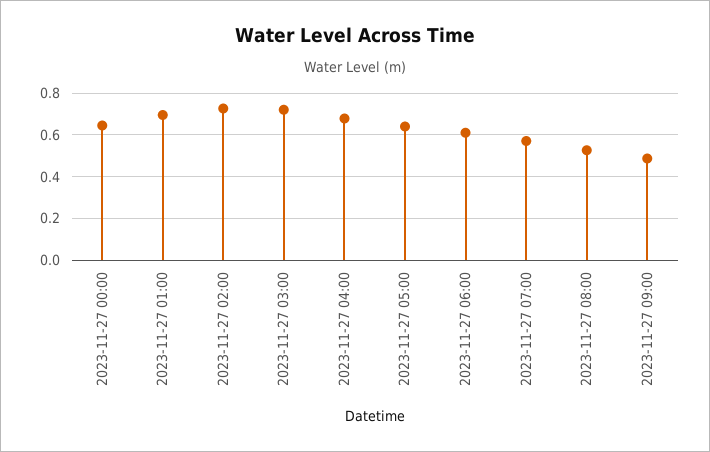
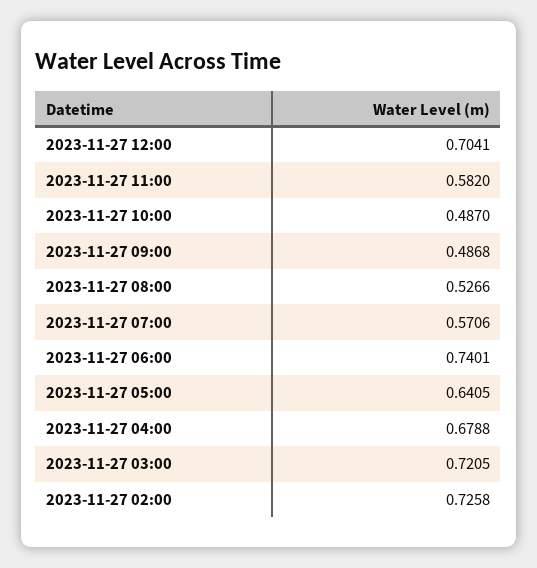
2023-11-27 00:00: 0.65 -> none
2023-11-27 01:00: 0.7 -> none
2023-11-27 06:00: 0.6 -> 0.7401
2023-11-27 12:00: none -> 0.7041
2023-11-27 11:00: none -> 0.582
2023-11-27 10:00: none -> 0.487

